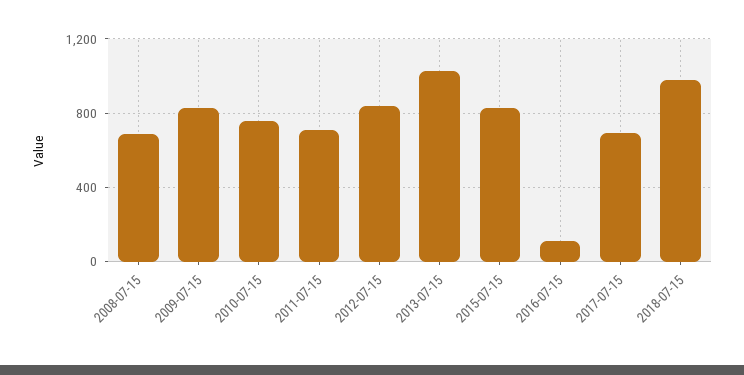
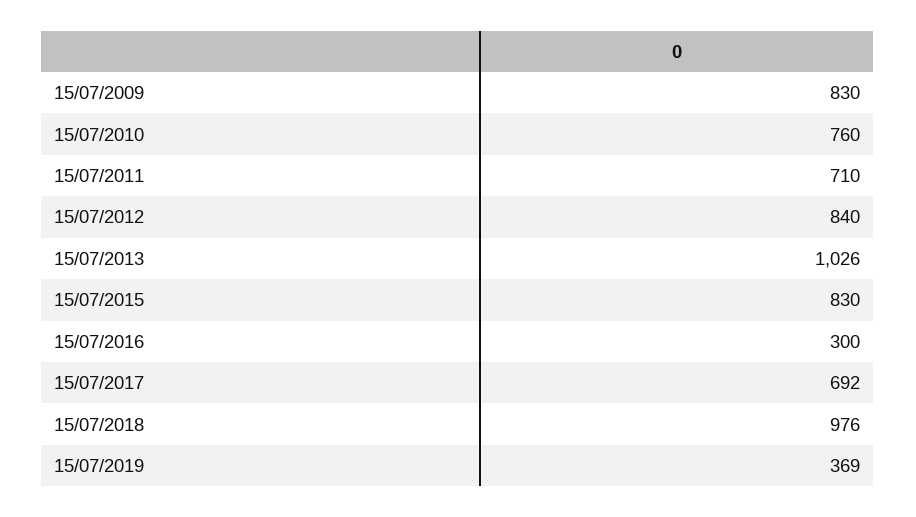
2008-07-15: 700 -> none
2016-07-15: 100 -> 300
15/07/2019: none -> 369

